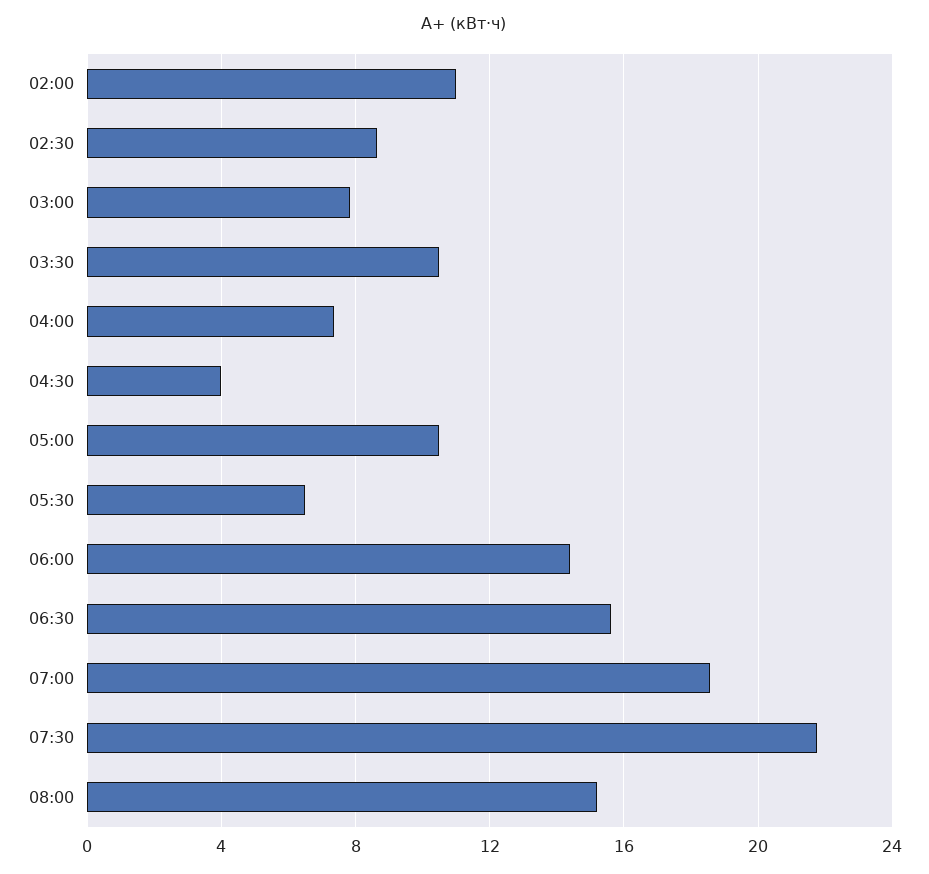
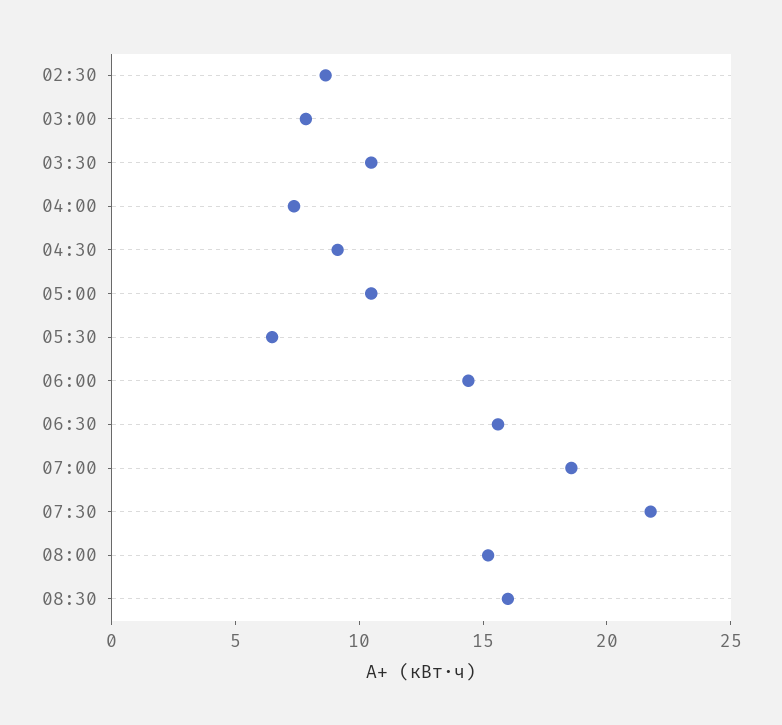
02:00: 11 -> none
04:30: 4 -> 9
08:30: none -> 16

